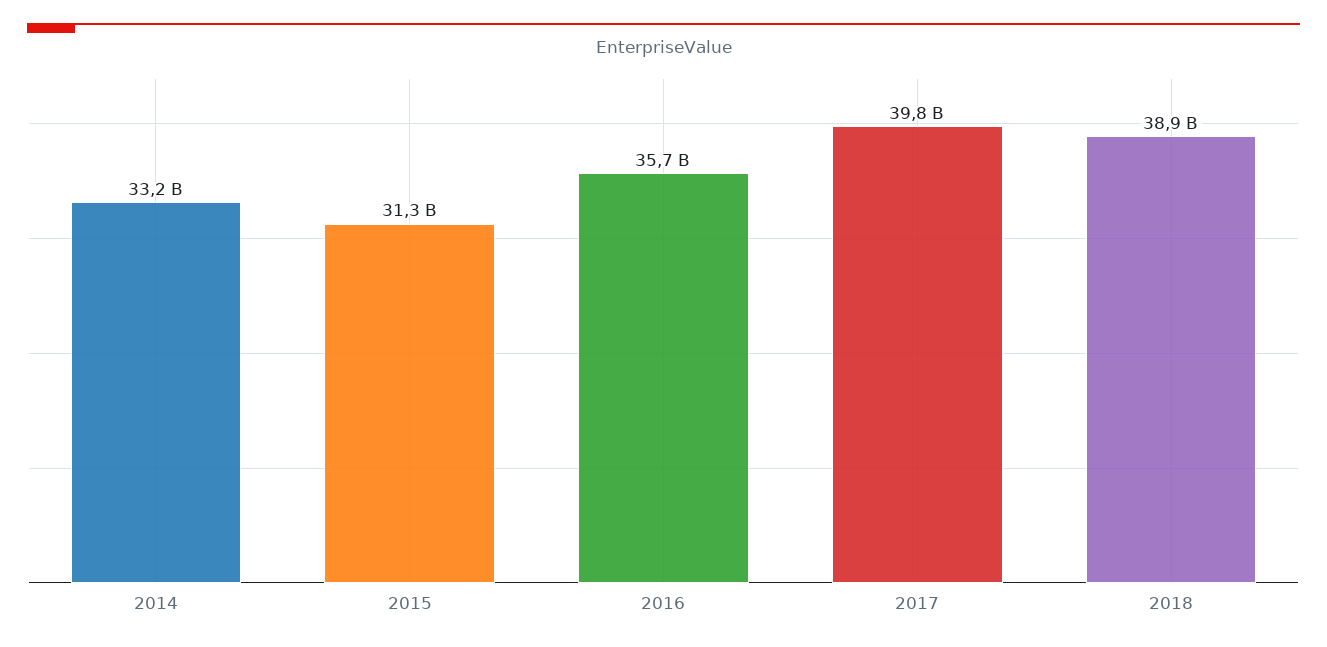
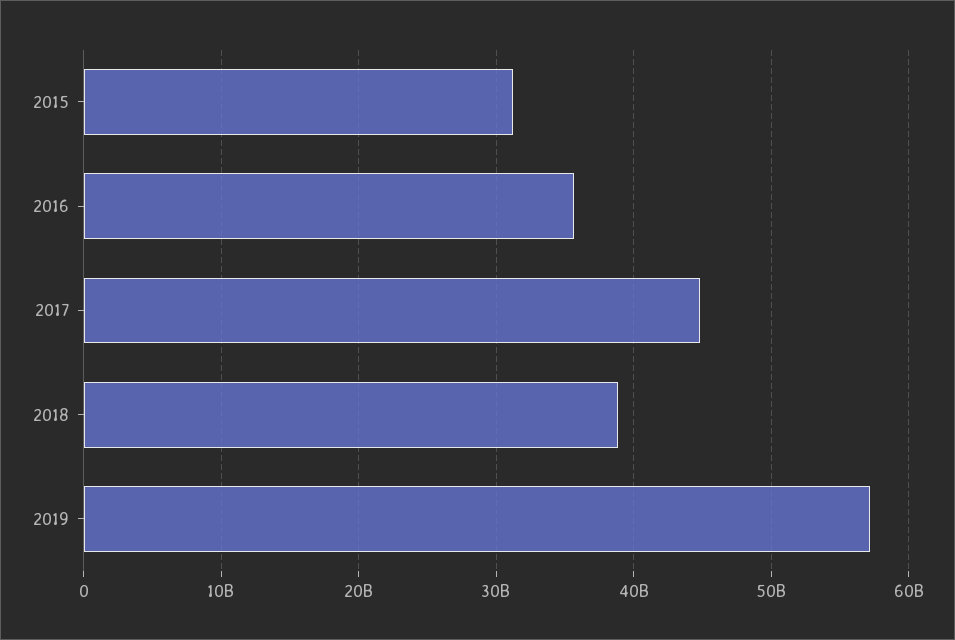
2014: 33200000000 -> none
2017: 39800000000 -> 45000000000
2019: none -> 57000000000

